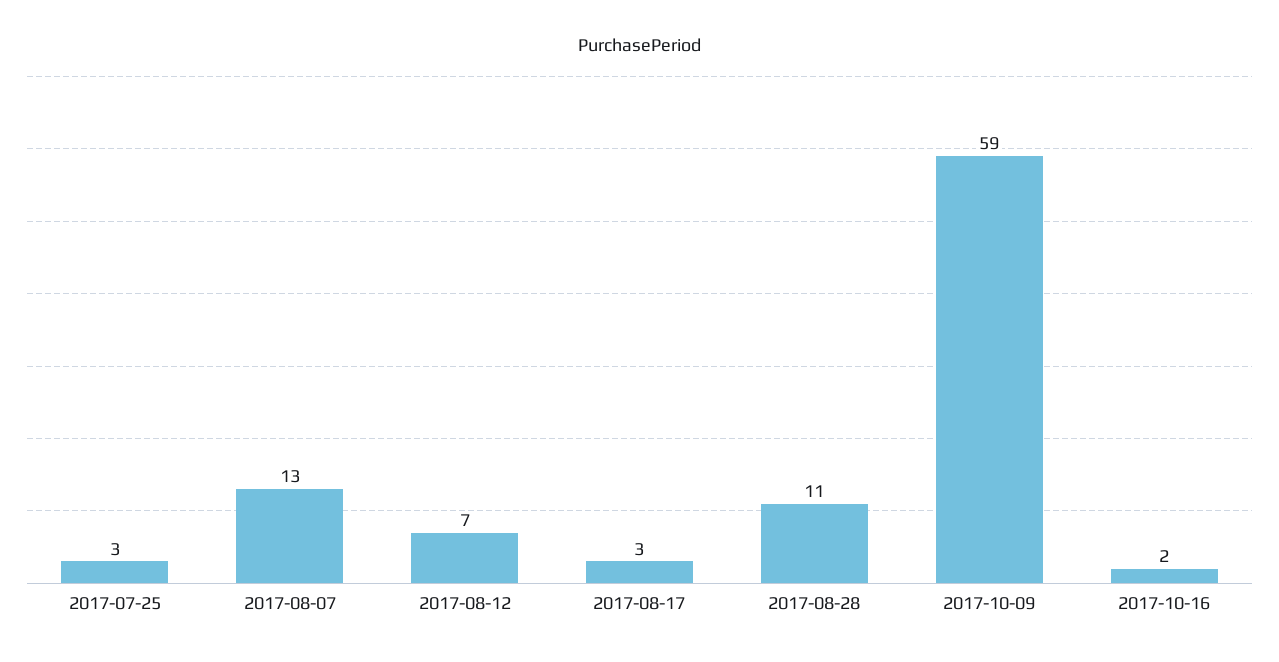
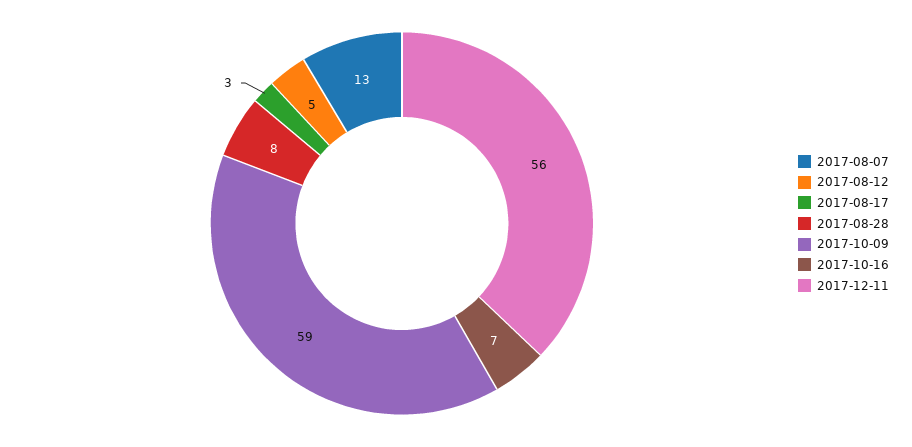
2017-07-25: 3 -> none
2017-08-12: 7 -> 5
2017-08-28: 11 -> 8
2017-10-16: 2 -> 7
2017-12-11: none -> 56

